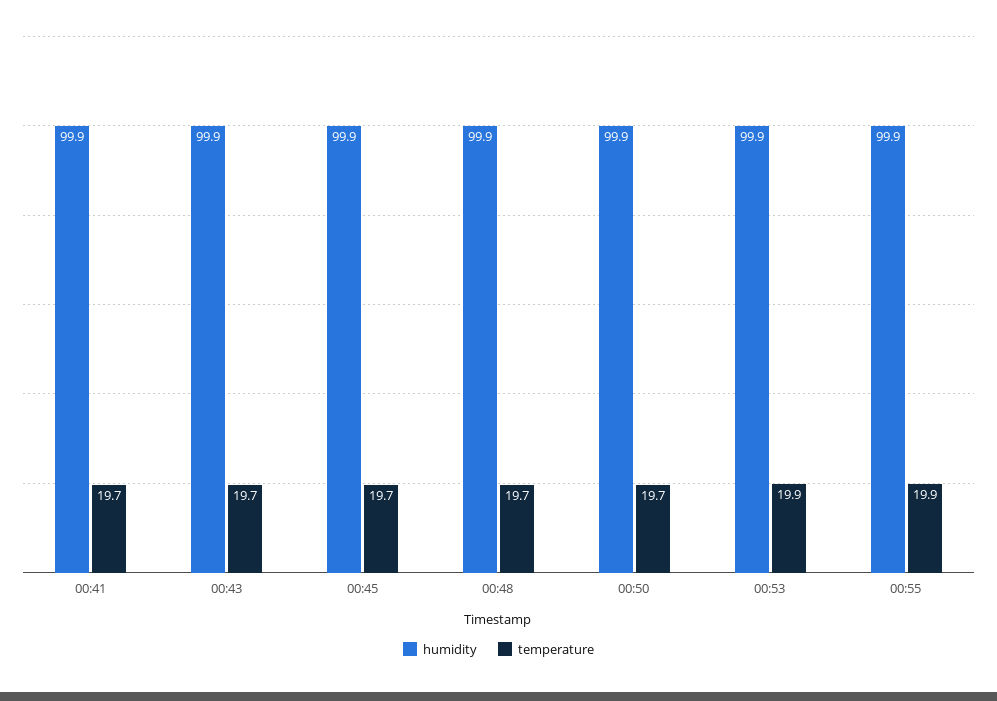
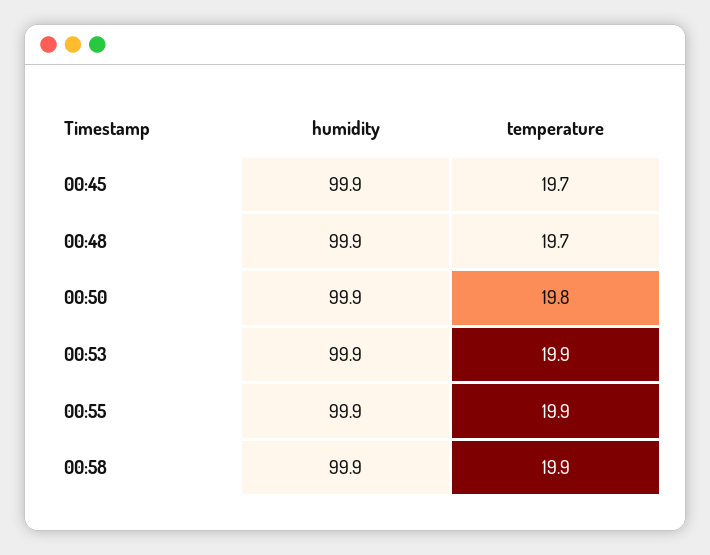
humidity, 00:41: 99.9 -> none
temperature, 00:41: 19.7 -> none
humidity, 00:43: 99.9 -> none
temperature, 00:43: 19.7 -> none
temperature, 00:50: 19.7 -> 19.8
humidity, 00:58: none -> 99.9
temperature, 00:58: none -> 19.9

